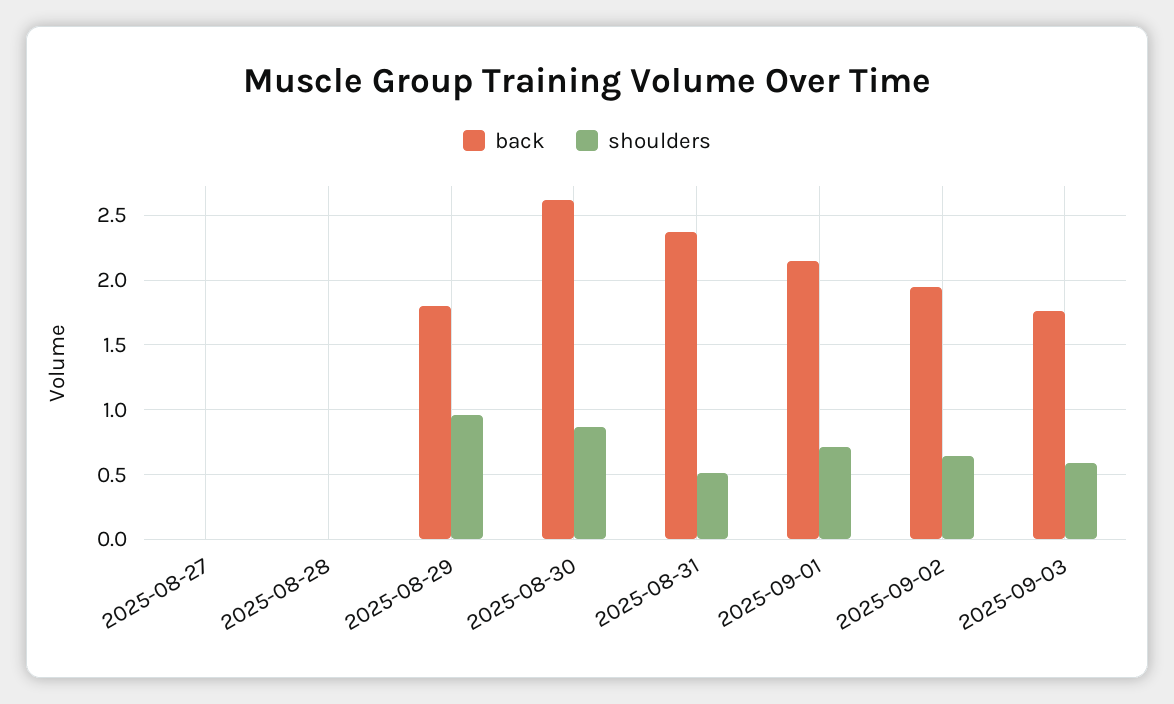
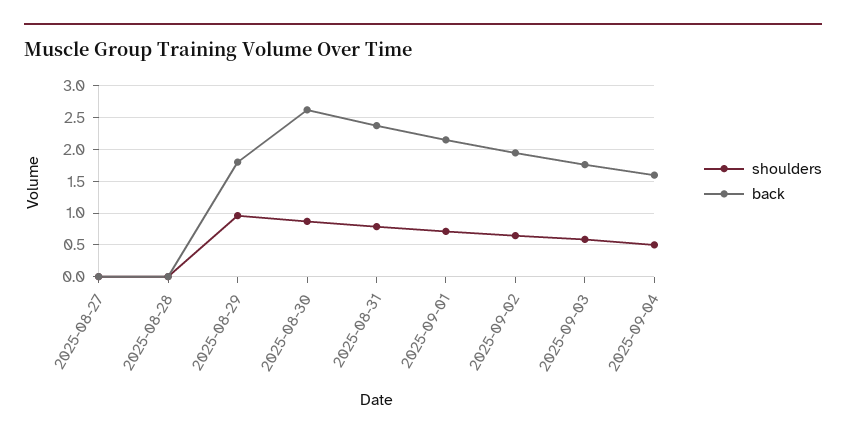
shoulders, 2025-08-31: 0.5 -> 0.8
shoulders, 2025-09-04: none -> 0.5
back, 2025-09-04: none -> 1.6

